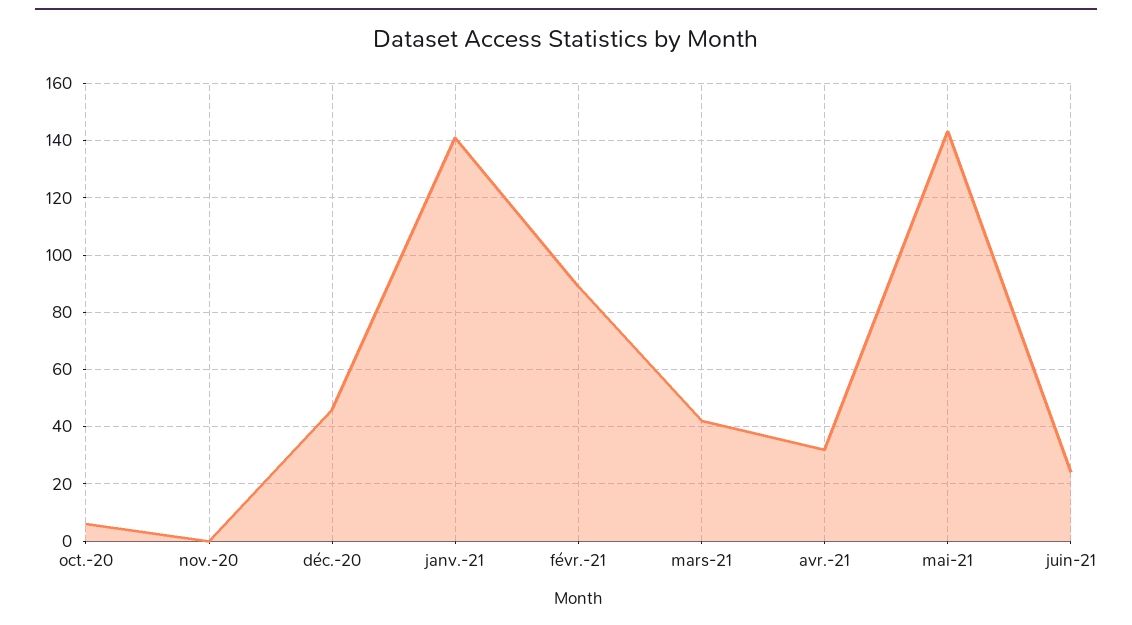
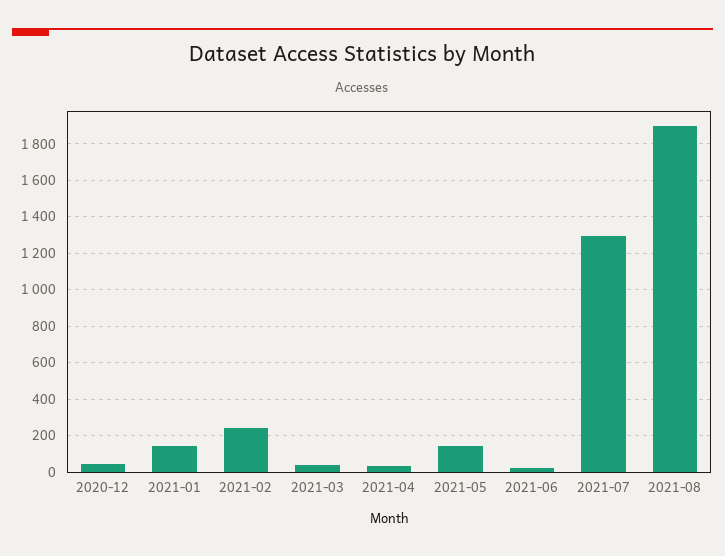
oct.-20: 5 -> none
nov.-20: 0 -> none
févr.-21: 90 -> 250
2021-07: none -> 1300
2021-08: none -> 1900

